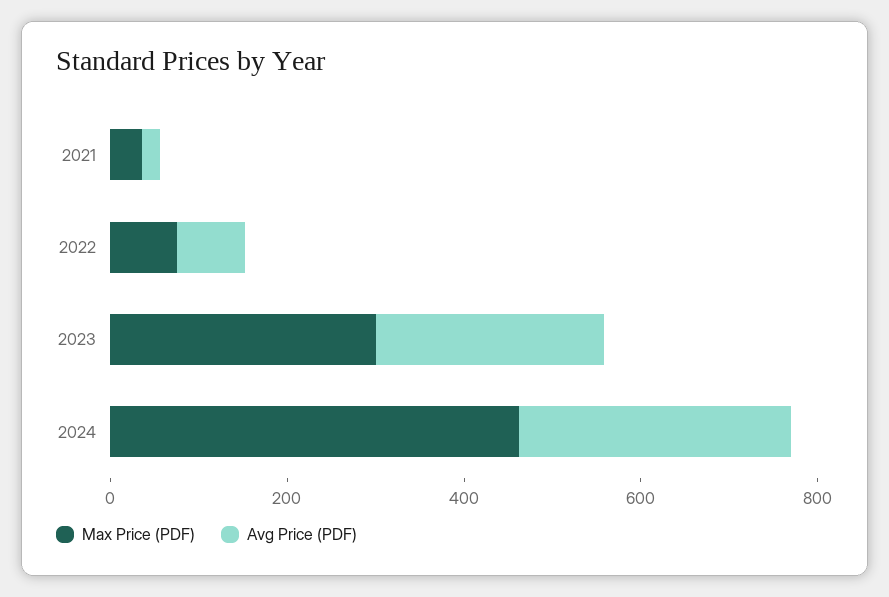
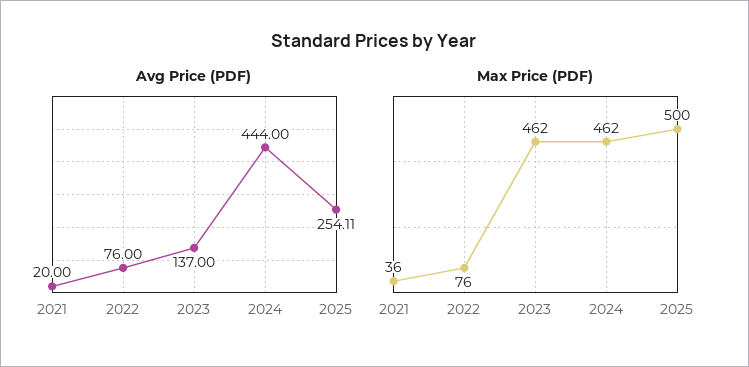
Max Price (PDF), 2023: 300 -> 462
Avg Price (PDF), 2023: 250 -> 137
Avg Price (PDF), 2024: 300 -> 444
Avg Price (PDF), 2025: none -> 254.11
Max Price (PDF), 2025: none -> 500

